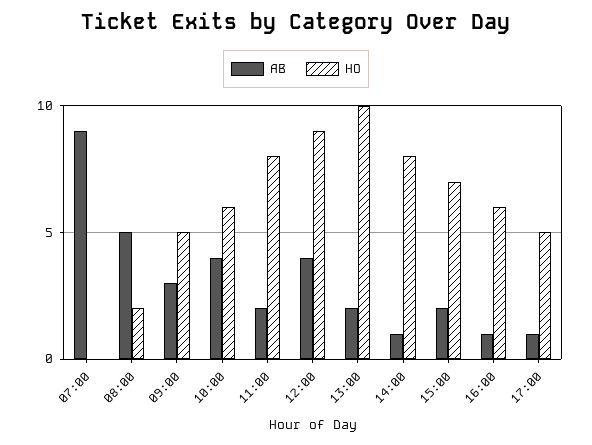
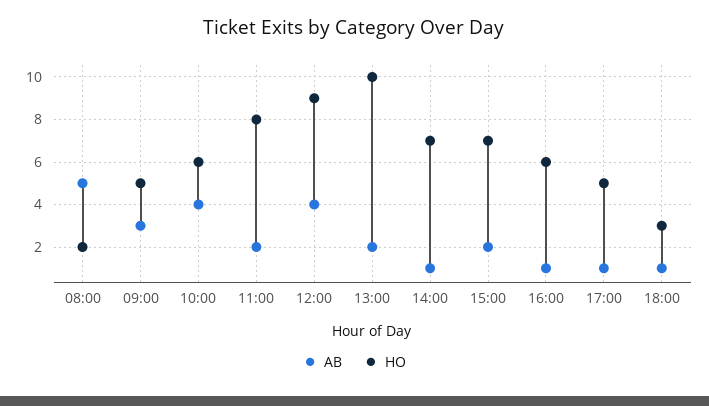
AB, 07:00: 9 -> none
HO, 07:00: 0 -> none
HO, 14:00: 8 -> 7
AB, 18:00: none -> 1
HO, 18:00: none -> 3

